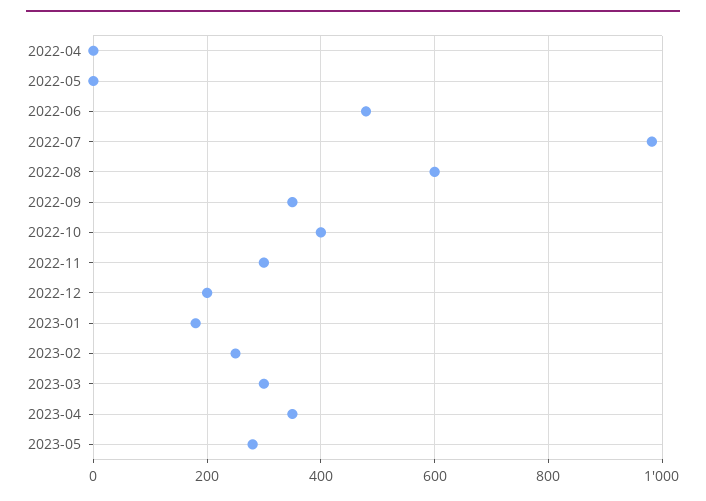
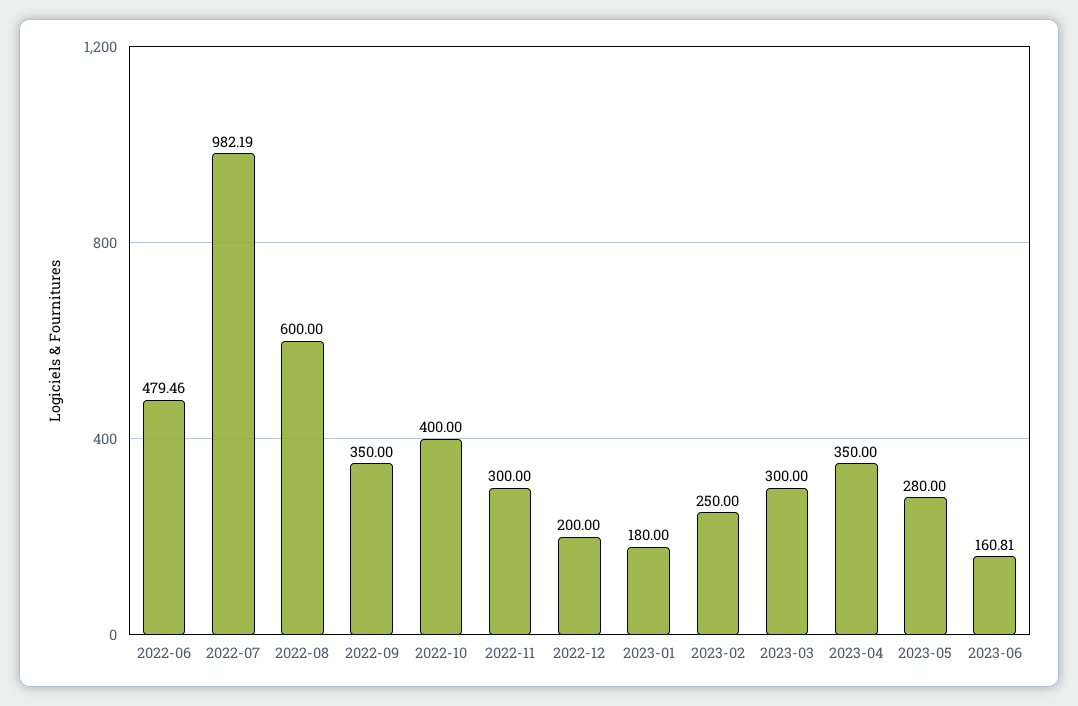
2022-04: 0 -> none
2022-05: 0 -> none
2023-06: none -> 160.81

